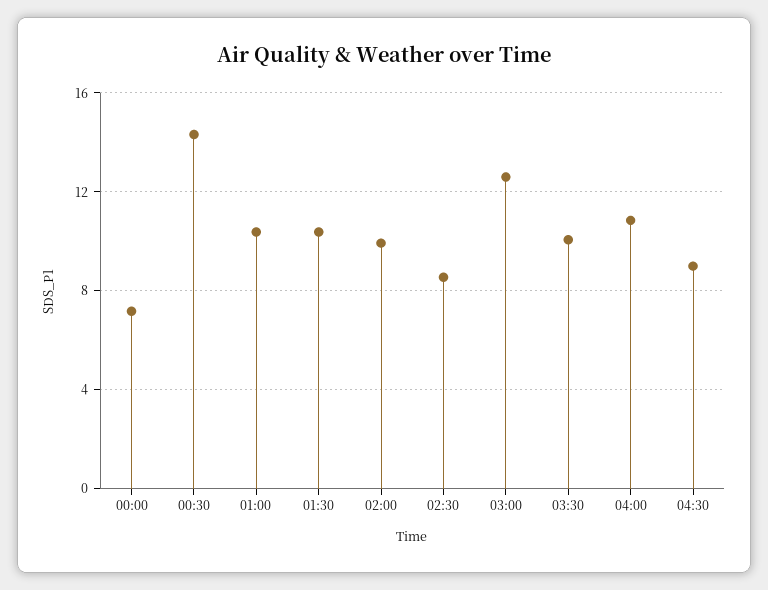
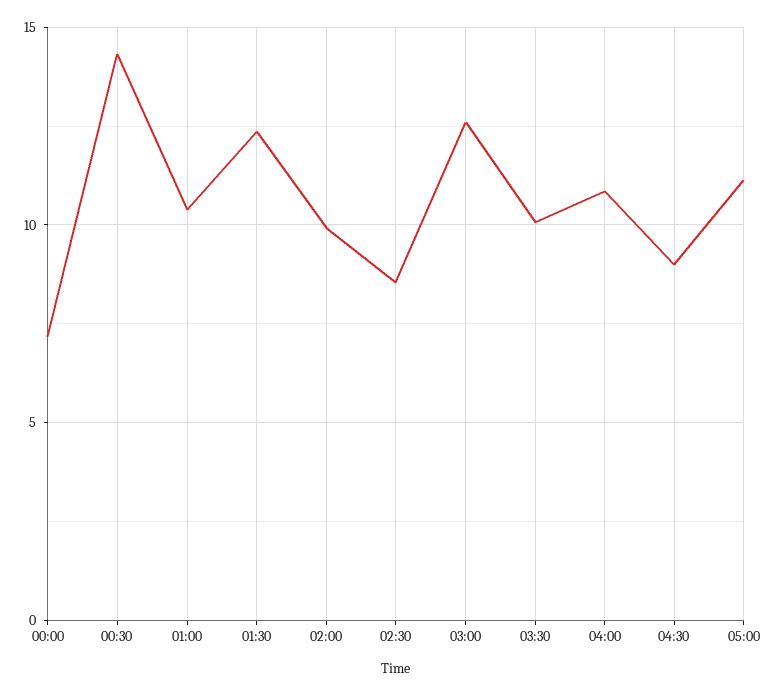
01:30: 10.5 -> 12.5
05:00: none -> 11

